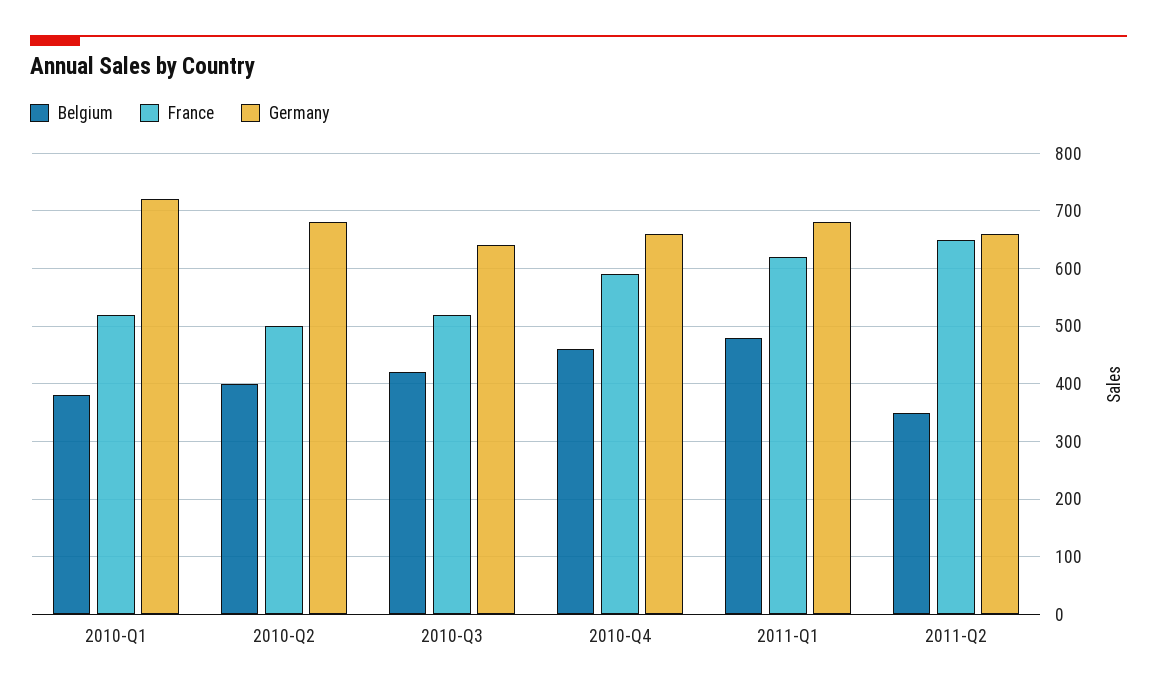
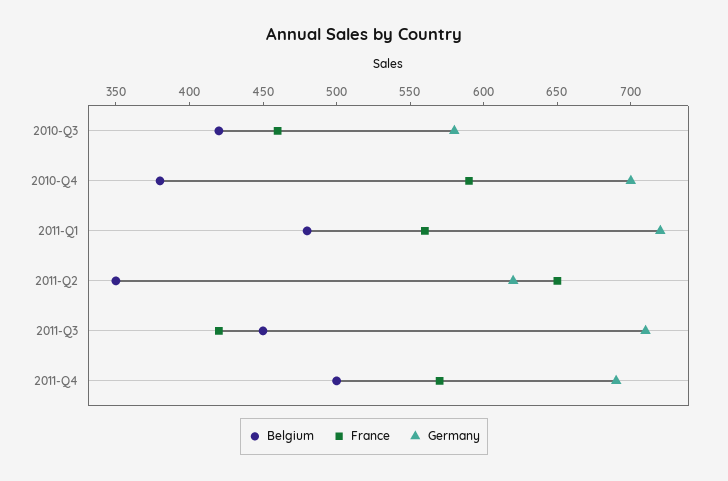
Belgium, 2010-Q1: 380 -> none
France, 2010-Q1: 520 -> none
Germany, 2010-Q1: 720 -> none
Belgium, 2010-Q2: 400 -> none
France, 2010-Q2: 500 -> none
Germany, 2010-Q2: 680 -> none
France, 2010-Q3: 520 -> 460
Germany, 2010-Q3: 640 -> 580
Belgium, 2010-Q4: 460 -> 380
Germany, 2010-Q4: 660 -> 700
France, 2011-Q1: 620 -> 560
Germany, 2011-Q1: 680 -> 720
Germany, 2011-Q2: 660 -> 620
Belgium, 2011-Q3: none -> 450
France, 2011-Q3: none -> 420
Germany, 2011-Q3: none -> 710
Belgium, 2011-Q4: none -> 500
France, 2011-Q4: none -> 570
Germany, 2011-Q4: none -> 690

